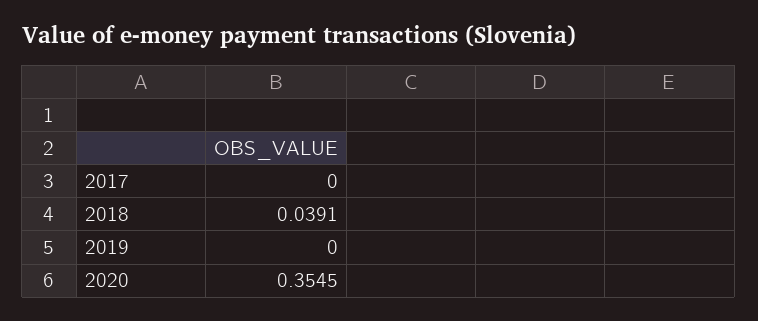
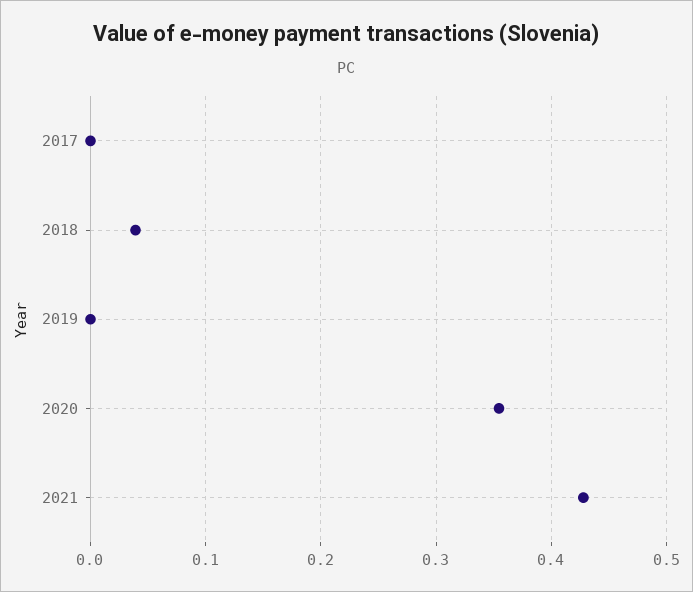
2021: none -> 0.43

